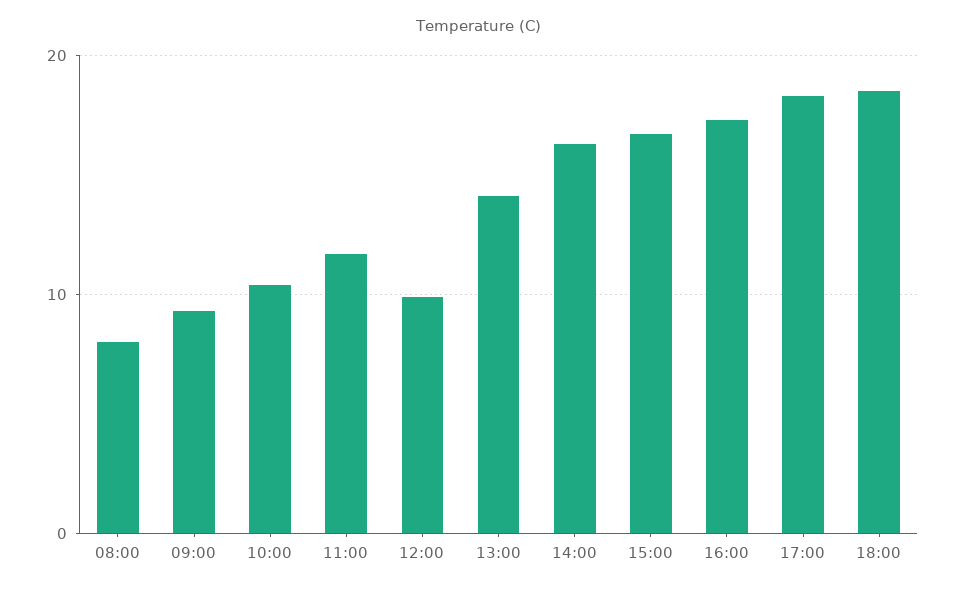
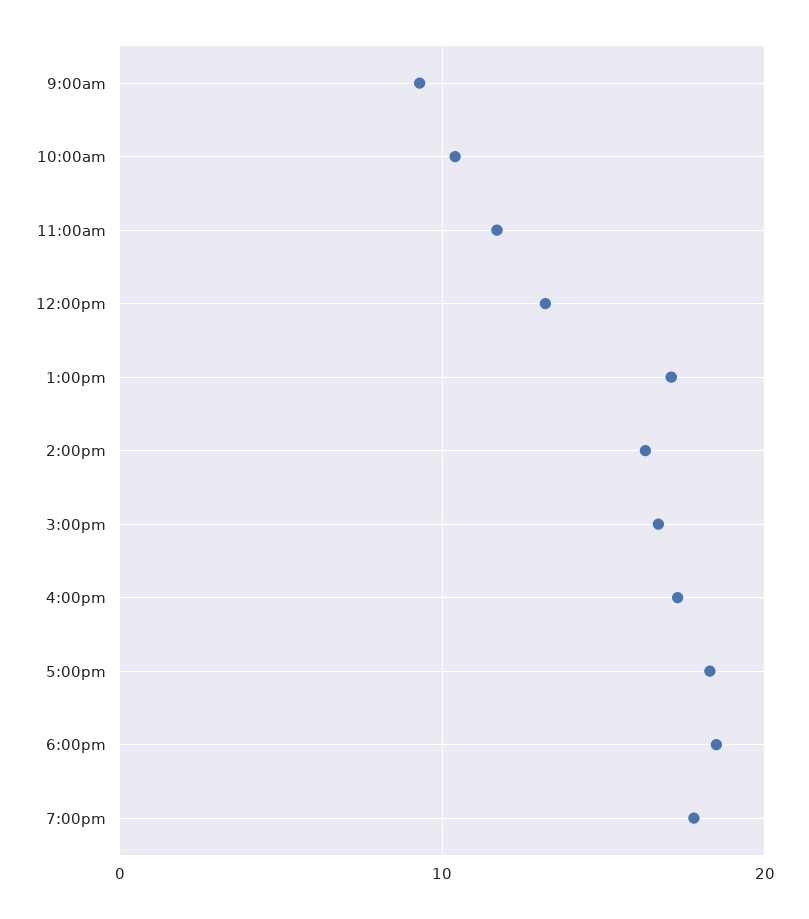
08:00: 8 -> none
12:00: 10 -> 13
13:00: 14 -> 17
7:00pm: none -> 18

